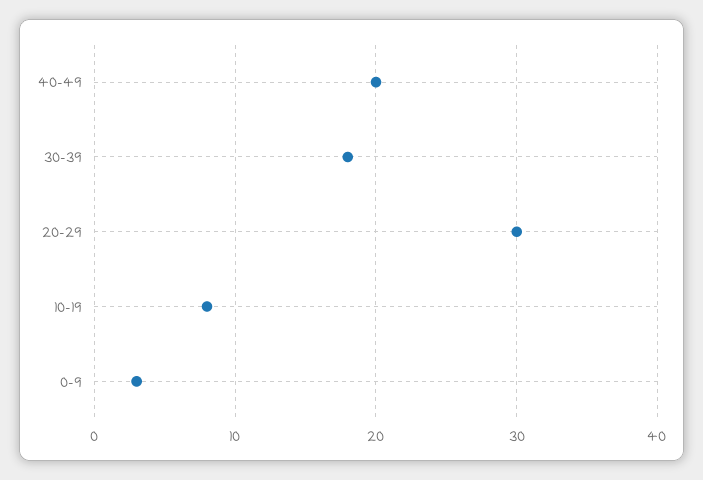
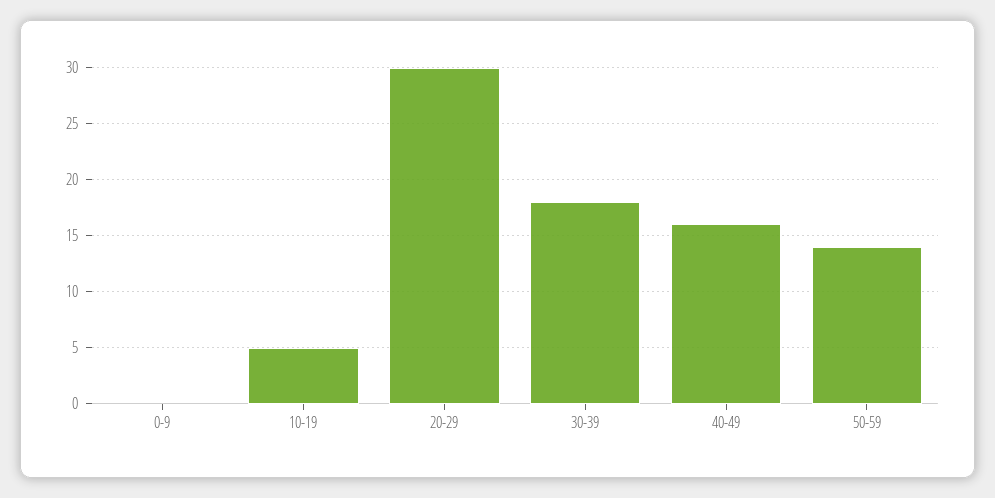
40-49: 20 -> 16
10-19: 8 -> 5
0-9: 3 -> 0
50-59: none -> 14

